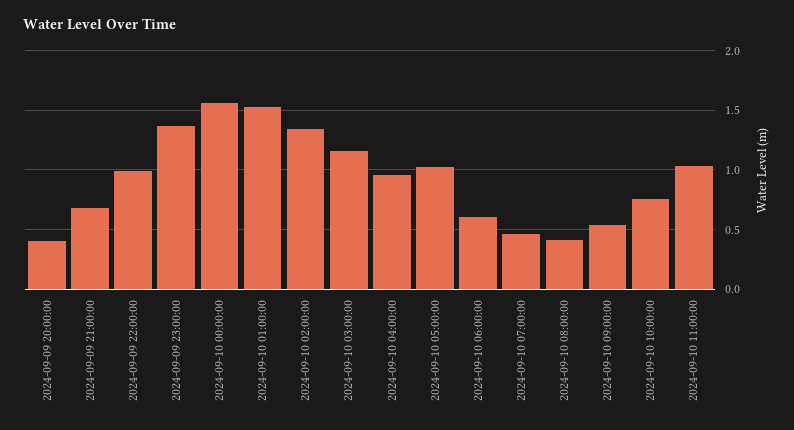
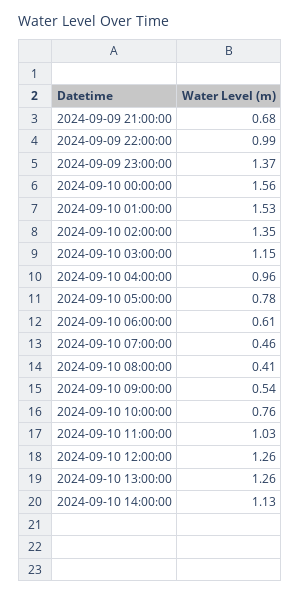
2024-09-09 20:00:00: 0.4 -> none
2024-09-10 05:00:00: 1 -> 0.78
2024-09-10 12:00:00: none -> 1.26
2024-09-10 13:00:00: none -> 1.26
2024-09-10 14:00:00: none -> 1.13

